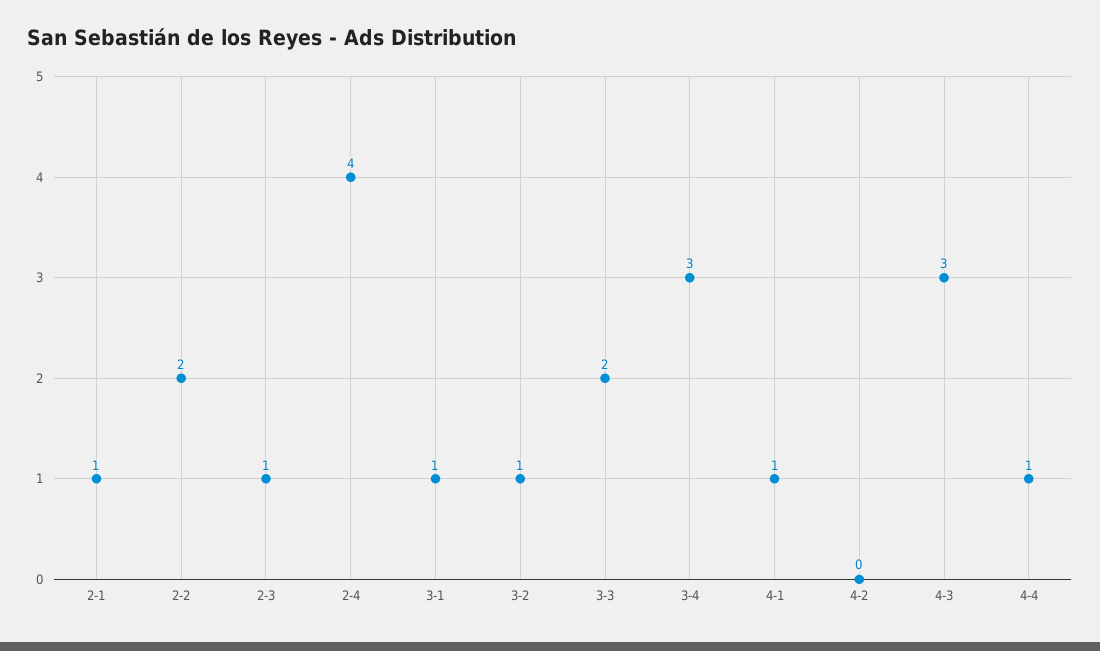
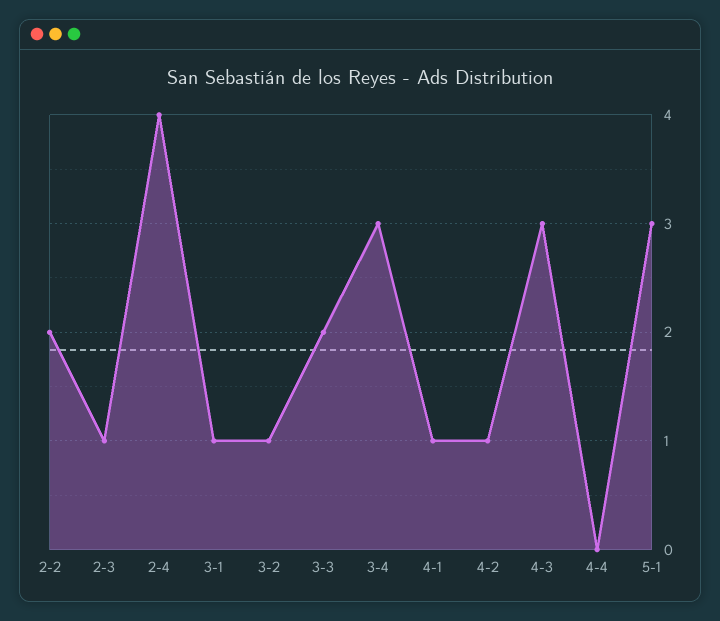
2-1: 1 -> none
4-2: 0 -> 1
4-4: 1 -> 0
5-1: none -> 3

